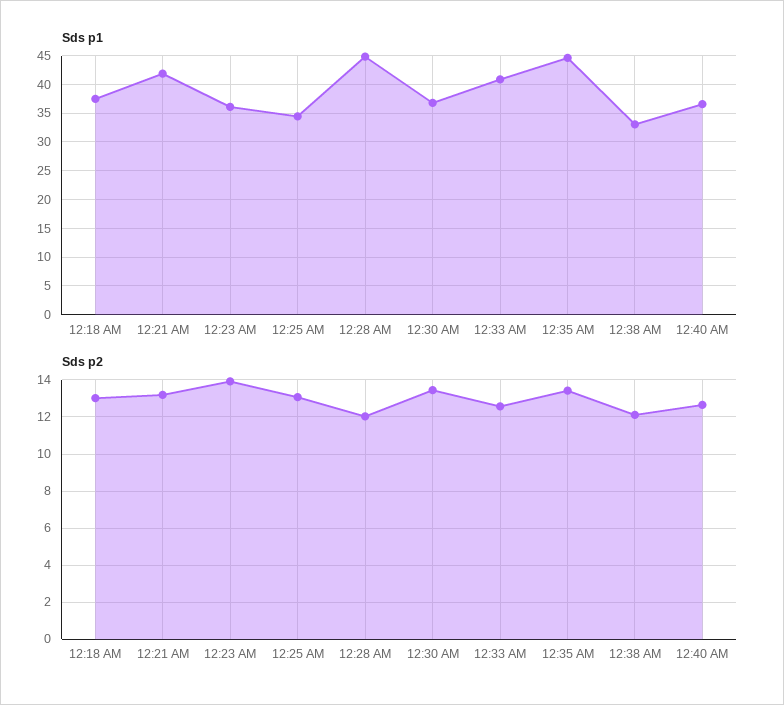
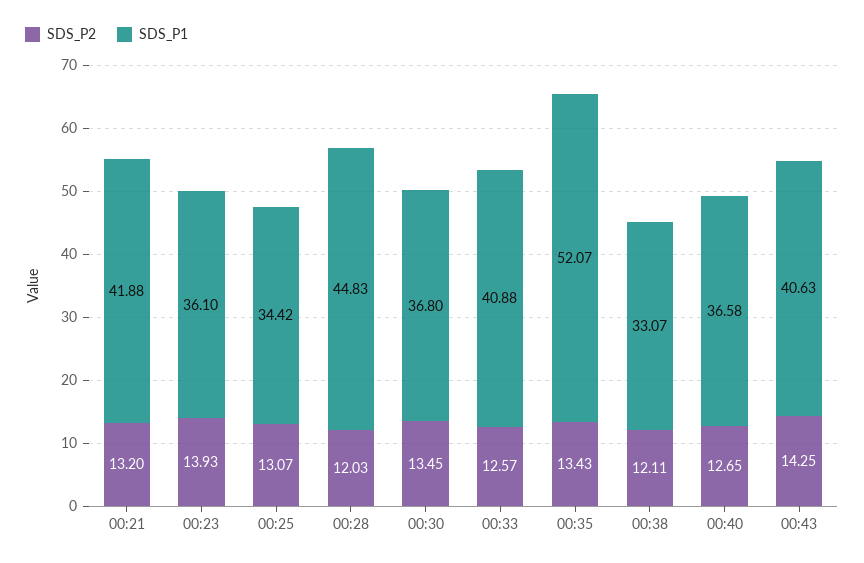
Sds p1, 12:18 AM: 37.5 -> none
Sds p1, 12:35 AM: 45 -> 52.07
Sds p2, 12:18 AM: 13 -> none
Sds p2, 00:43: none -> 14.25
Sds p1, 00:43: none -> 40.63

